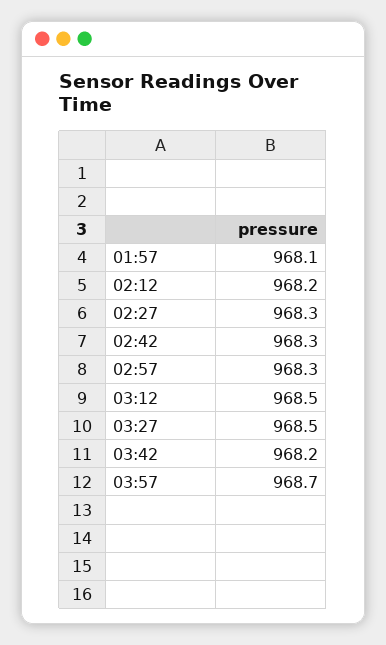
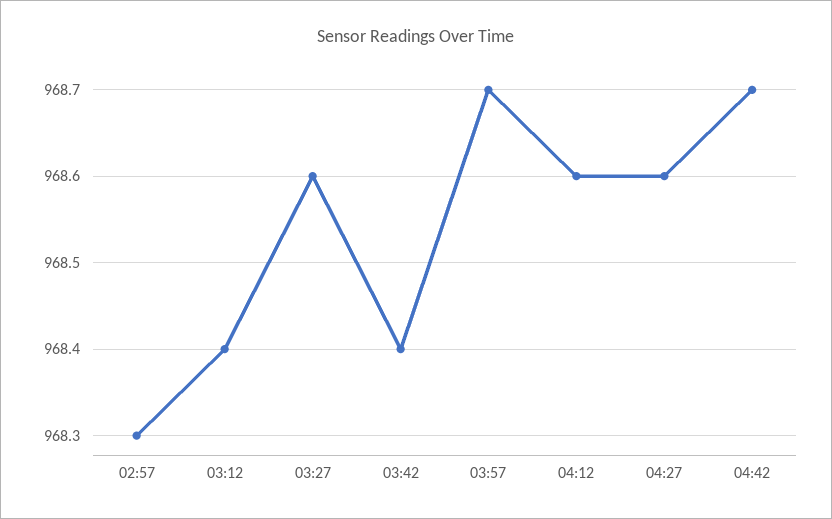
01:57: 968.1 -> none
02:12: 968.2 -> none
02:27: 968.3 -> none
02:42: 968.3 -> none
03:12: 968.5 -> 968.4
03:27: 968.5 -> 968.6
03:42: 968.2 -> 968.4
04:12: none -> 968.6
04:27: none -> 968.6
04:42: none -> 968.7

